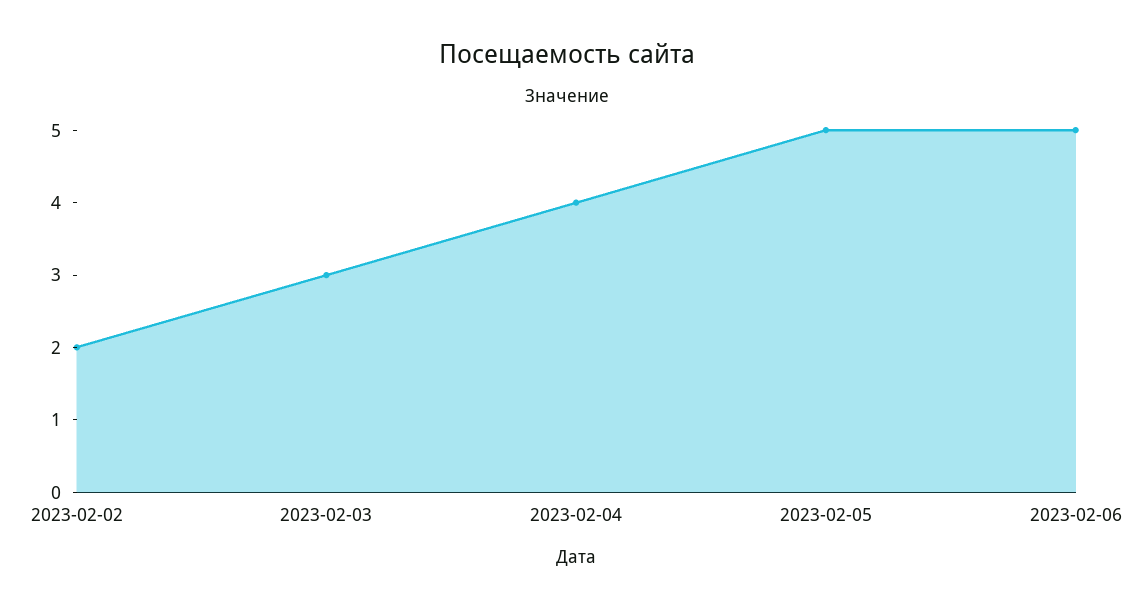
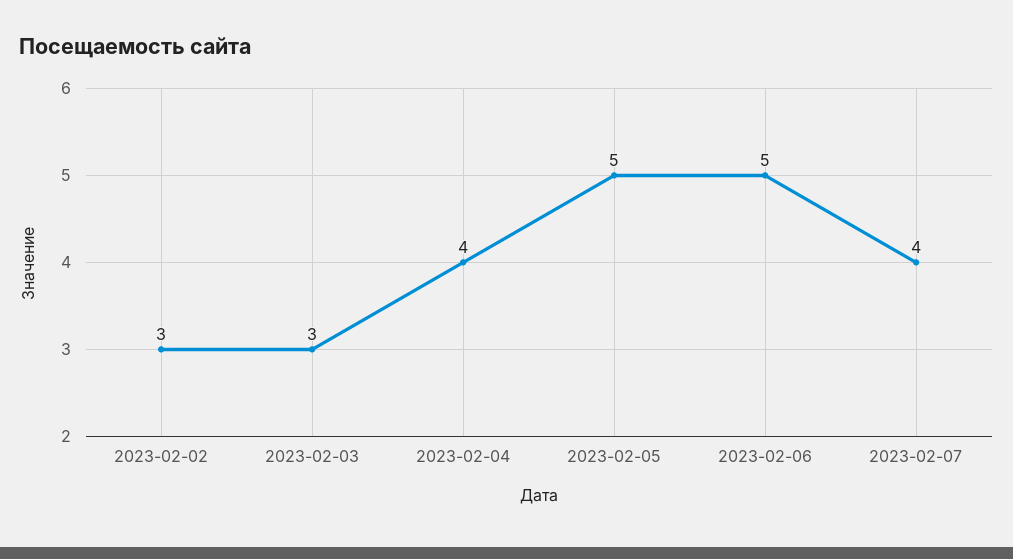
2023-02-02: 2 -> 3
2023-02-07: none -> 4

